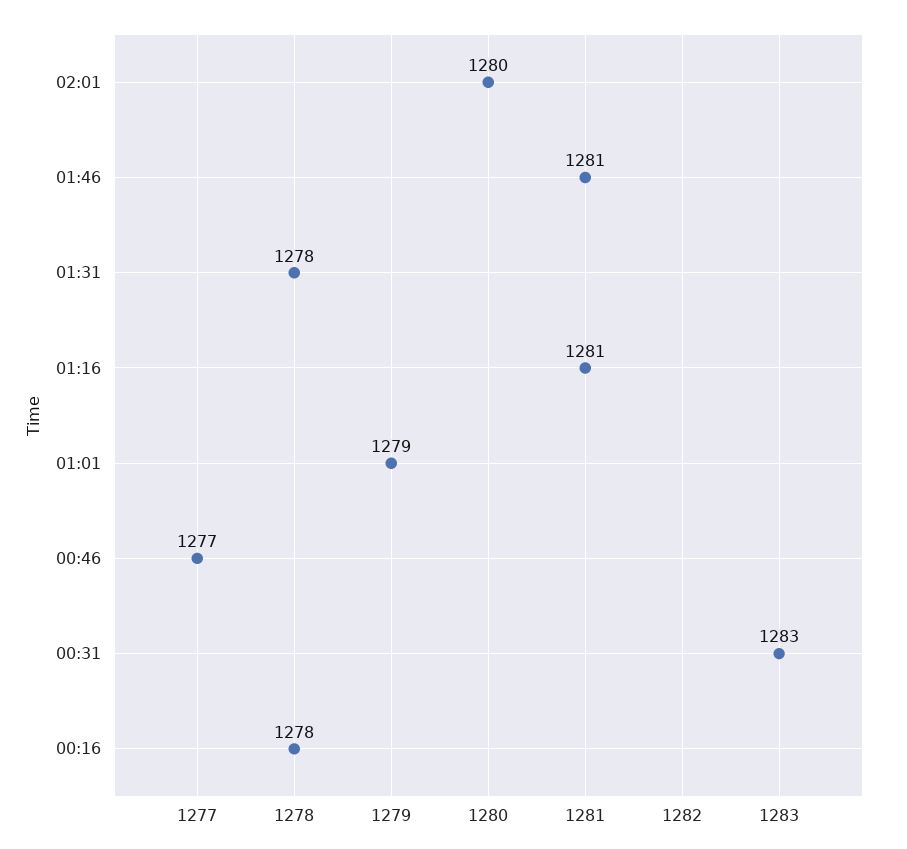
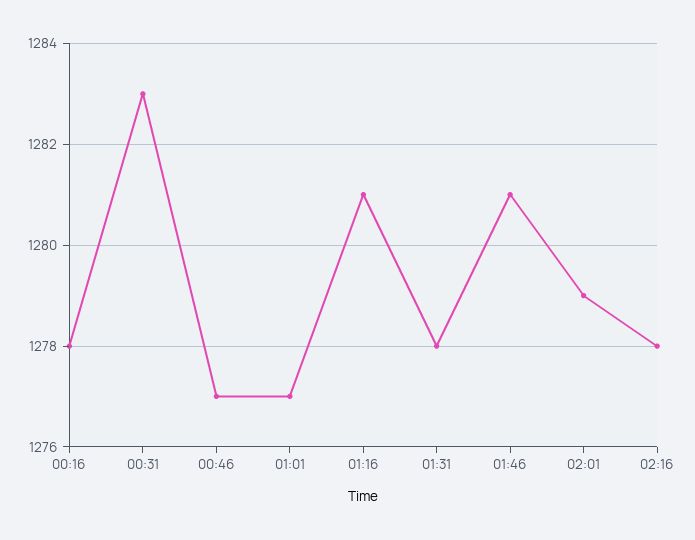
02:01: 1280 -> 1279
01:01: 1279 -> 1277
02:16: none -> 1278

